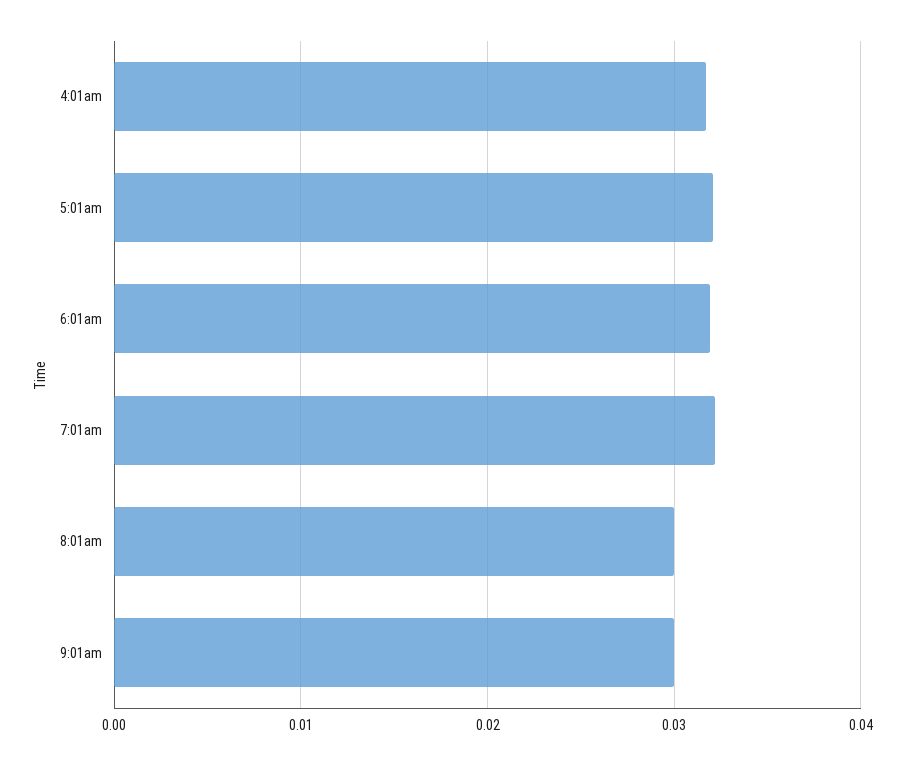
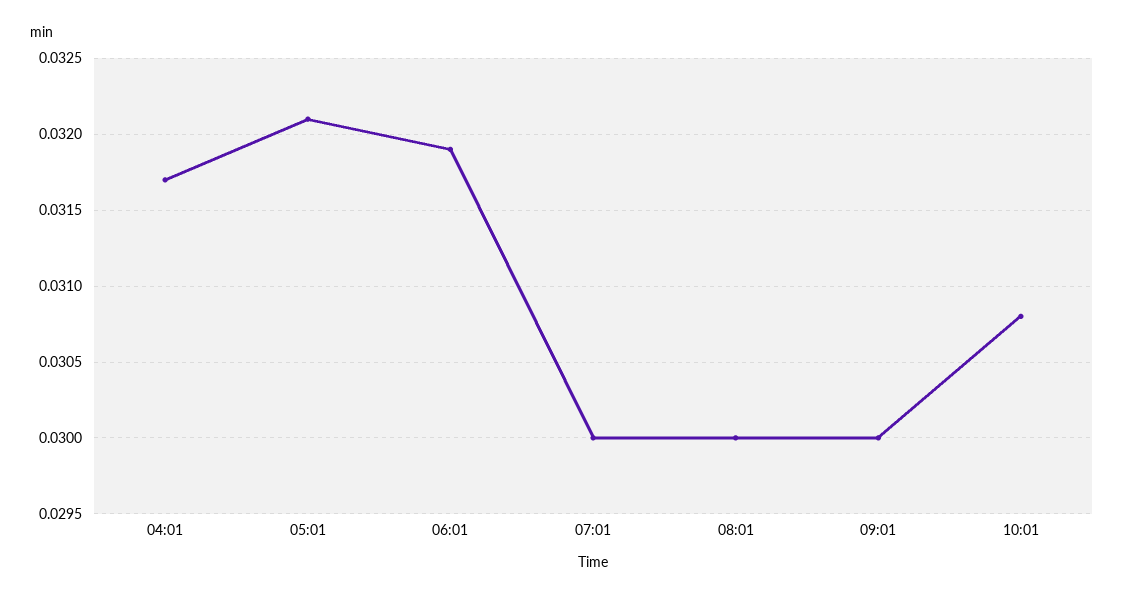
7:01am: 0.032 -> 0.03
10:01: none -> 0.0308

